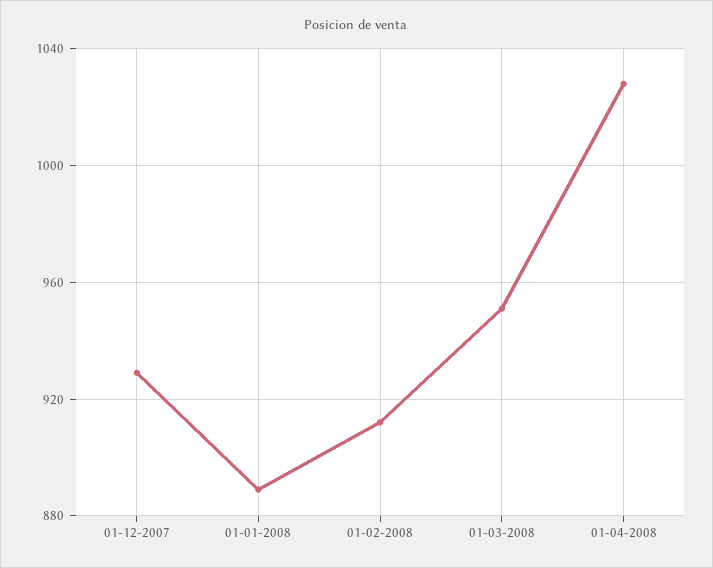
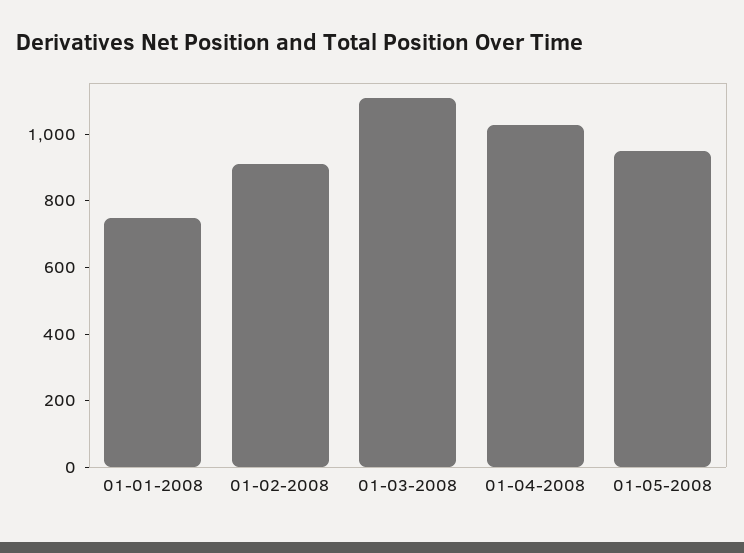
01-12-2007: 930 -> none
01-01-2008: 890 -> 750
01-03-2008: 950 -> 1100
01-05-2008: none -> 950

